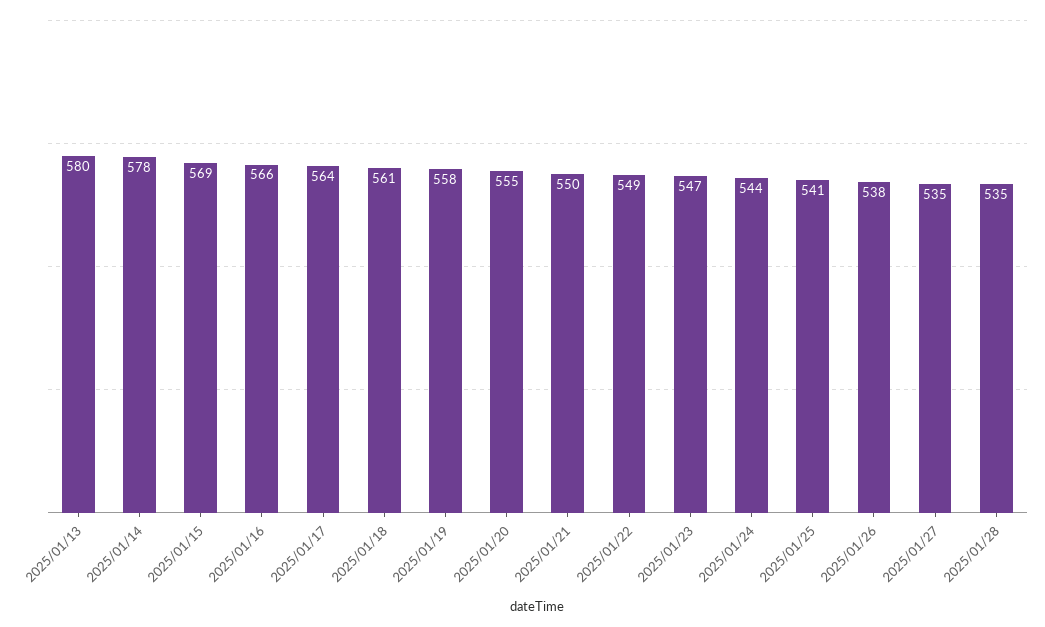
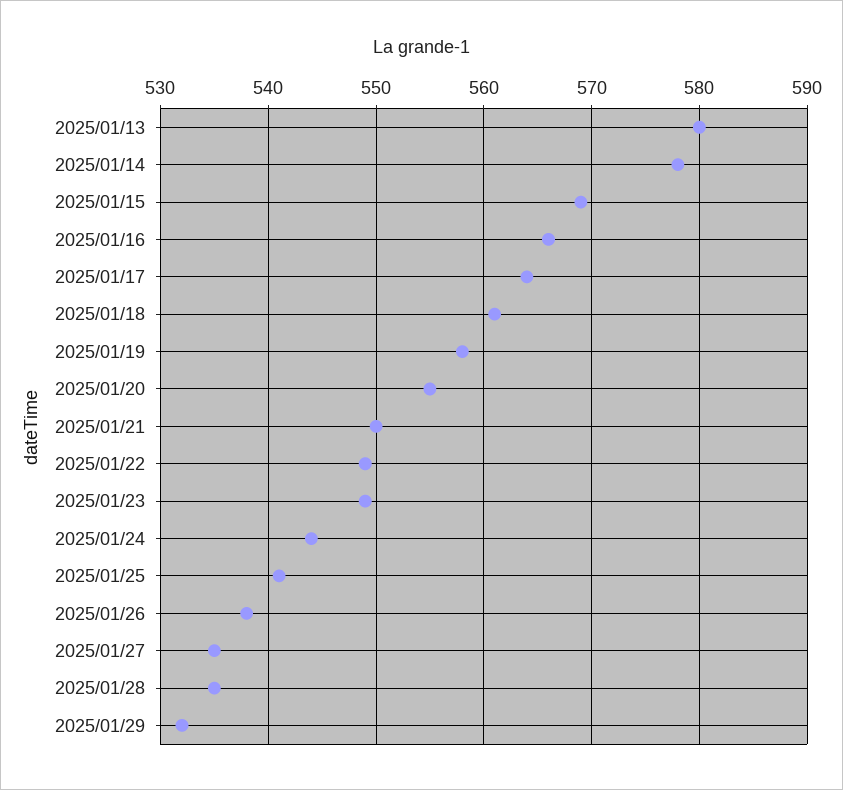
2025/01/23: 547 -> 549
2025/01/29: none -> 532

